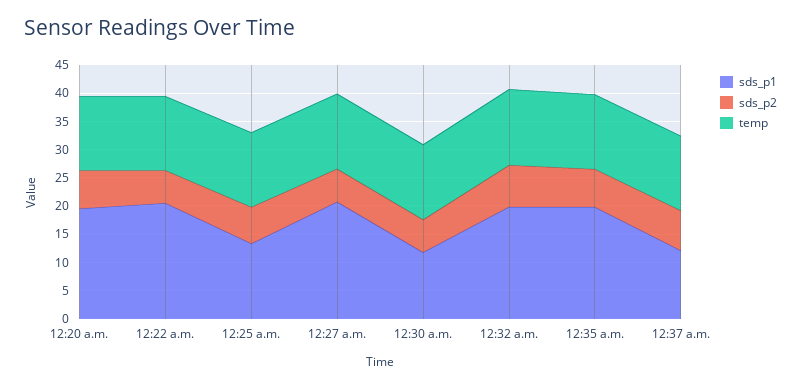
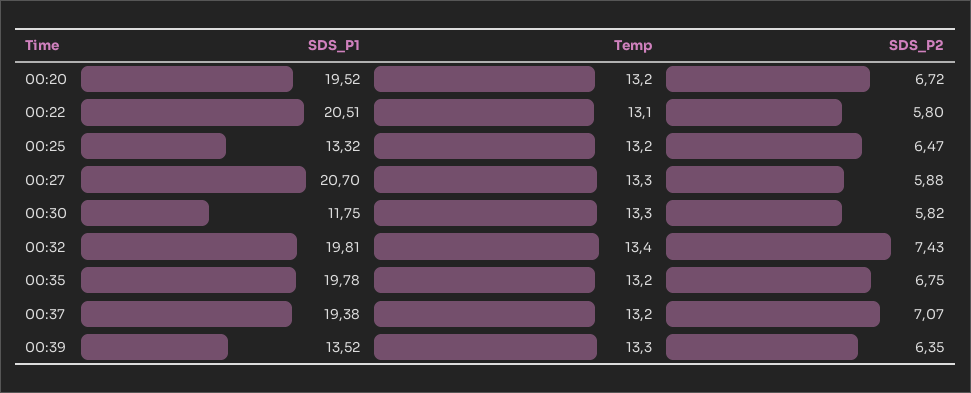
sds_p1, 12:37 a.m.: 12.5 -> 19.38
sds_p1, 00:39: none -> 13.52
temp, 00:39: none -> 13.3
sds_p2, 00:39: none -> 6.35

